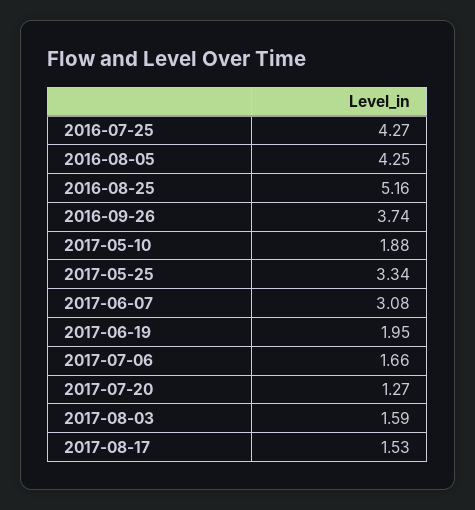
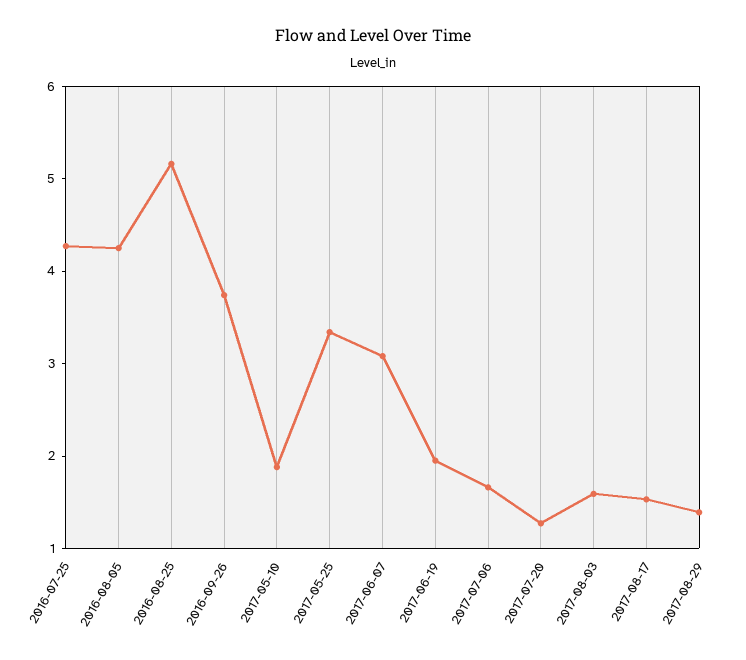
2017-08-29: none -> 1.4

